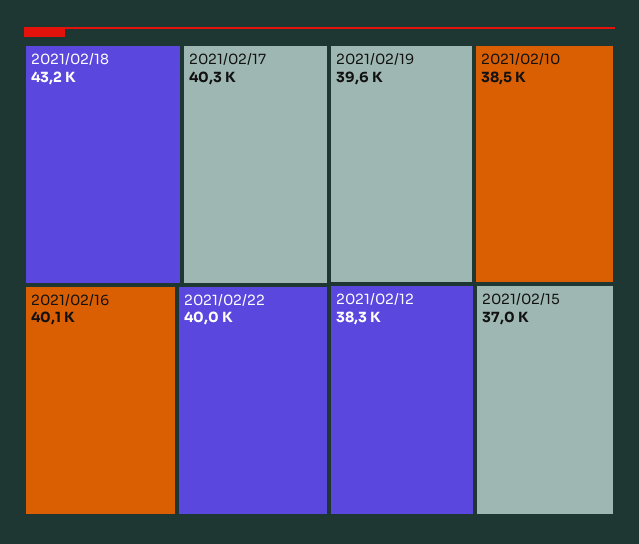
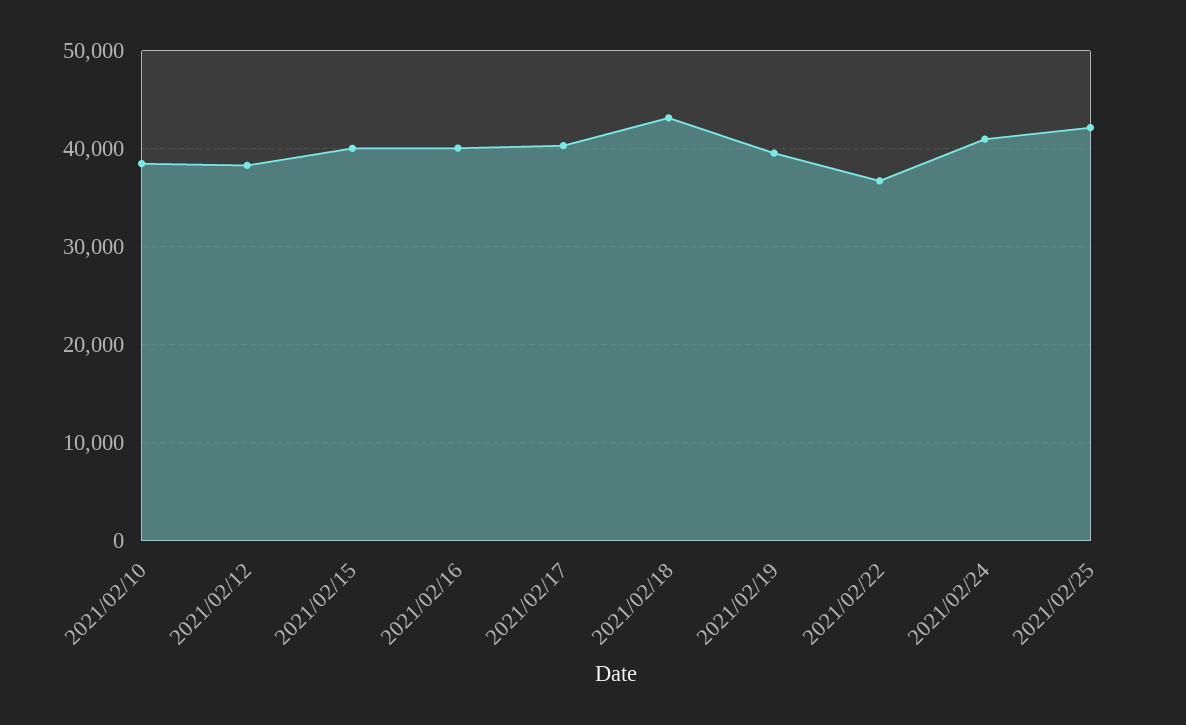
2021/02/22: 40000 -> 37000
2021/02/15: 37000 -> 40000
2021/02/24: none -> 41000
2021/02/25: none -> 42000

